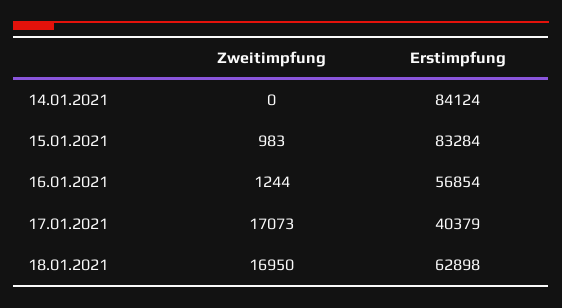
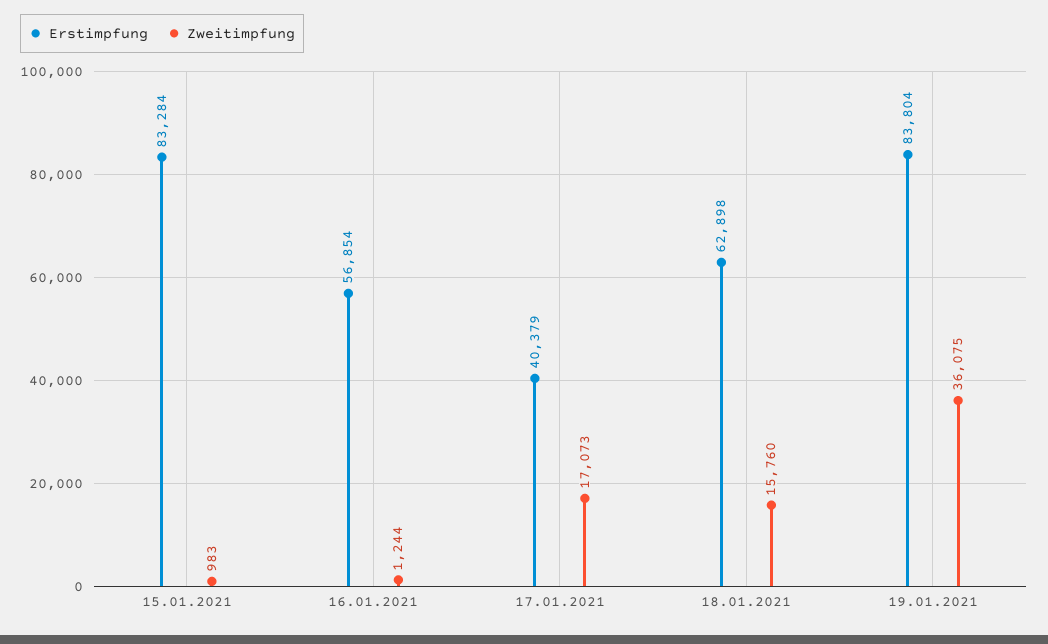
Zweitimpfung, 14.01.2021: 0 -> none
Erstimpfung, 14.01.2021: 84124 -> none
Zweitimpfung, 18.01.2021: 16950 -> 15760
Erstimpfung, 19.01.2021: none -> 83804
Zweitimpfung, 19.01.2021: none -> 36075

